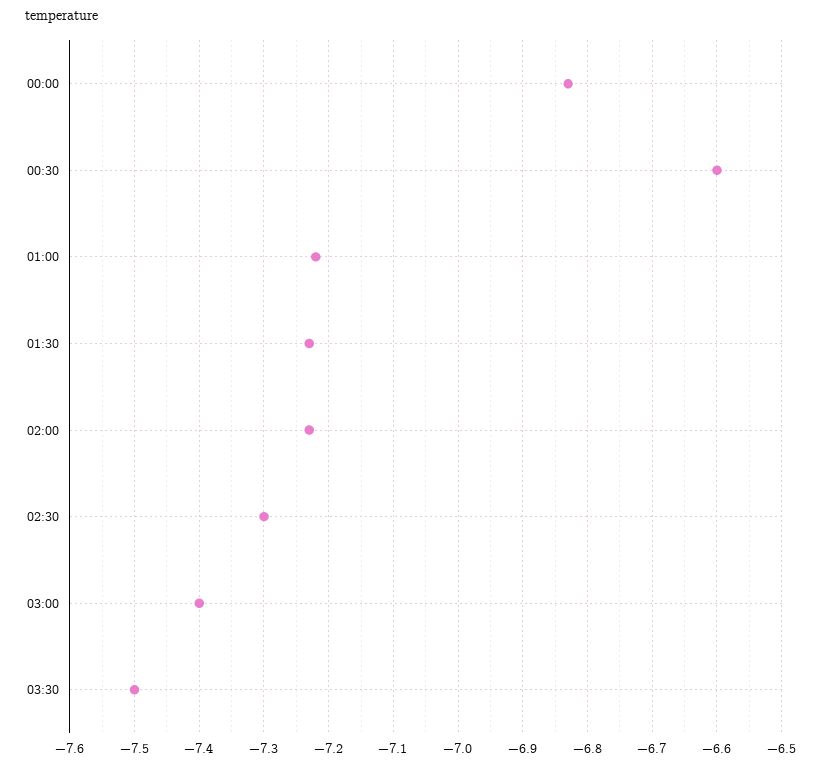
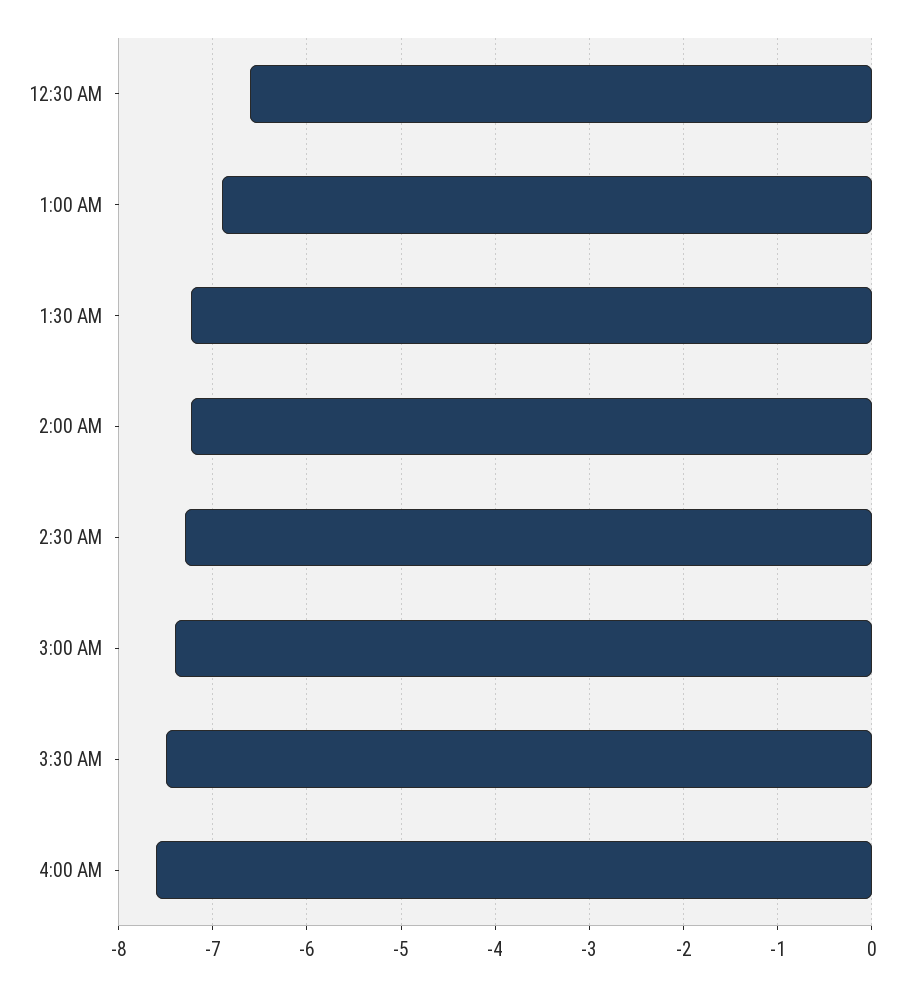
00:00: -6.83 -> none
01:00: -7.22 -> -6.9
4:00 AM: none -> -7.6

